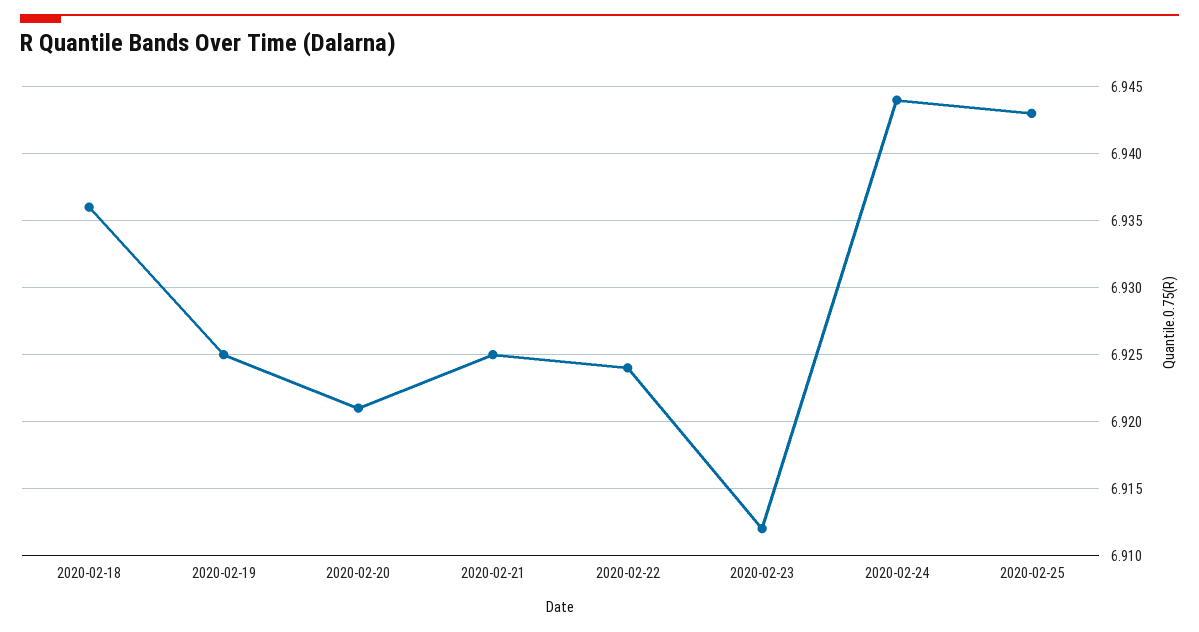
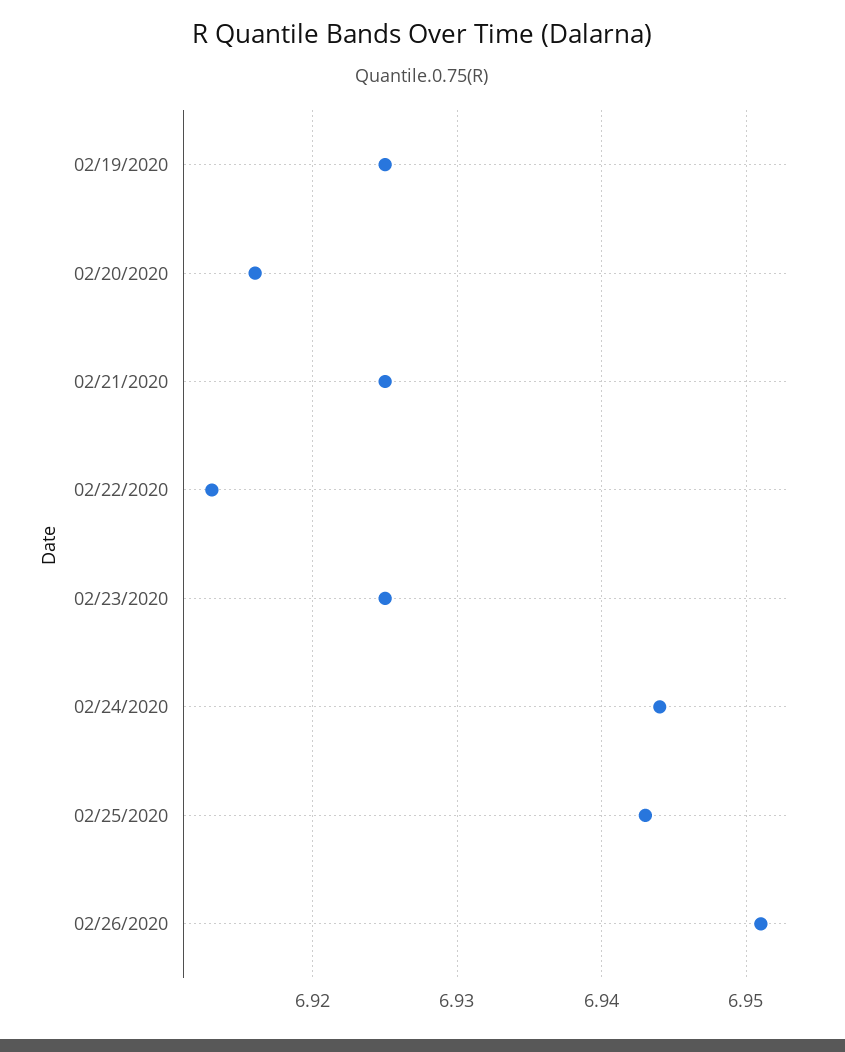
2020-02-18: 6.936 -> none
2020-02-20: 6.921 -> 6.916
2020-02-22: 6.924 -> 6.913
2020-02-23: 6.912 -> 6.925
02/26/2020: none -> 6.951

